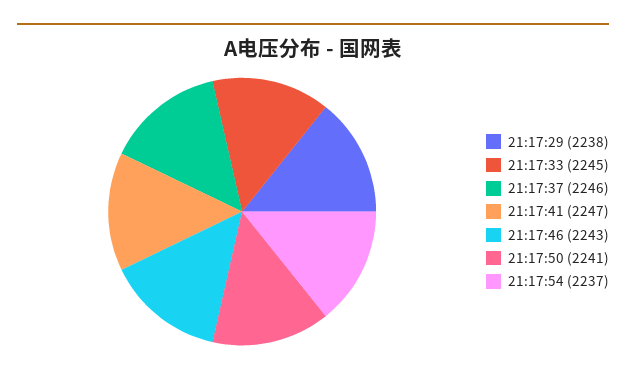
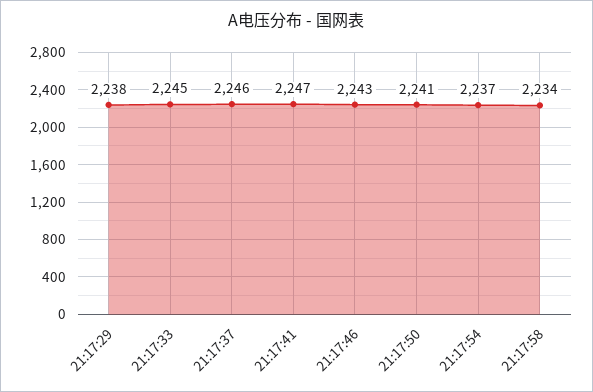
21:17:58: none -> 2234

